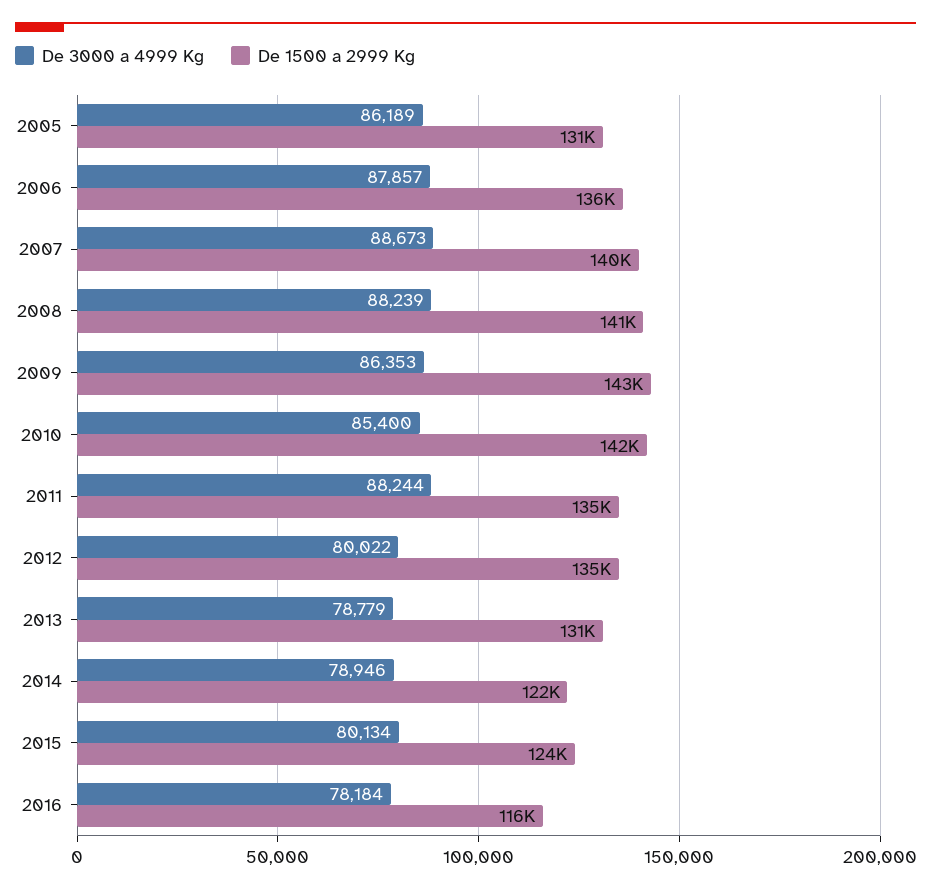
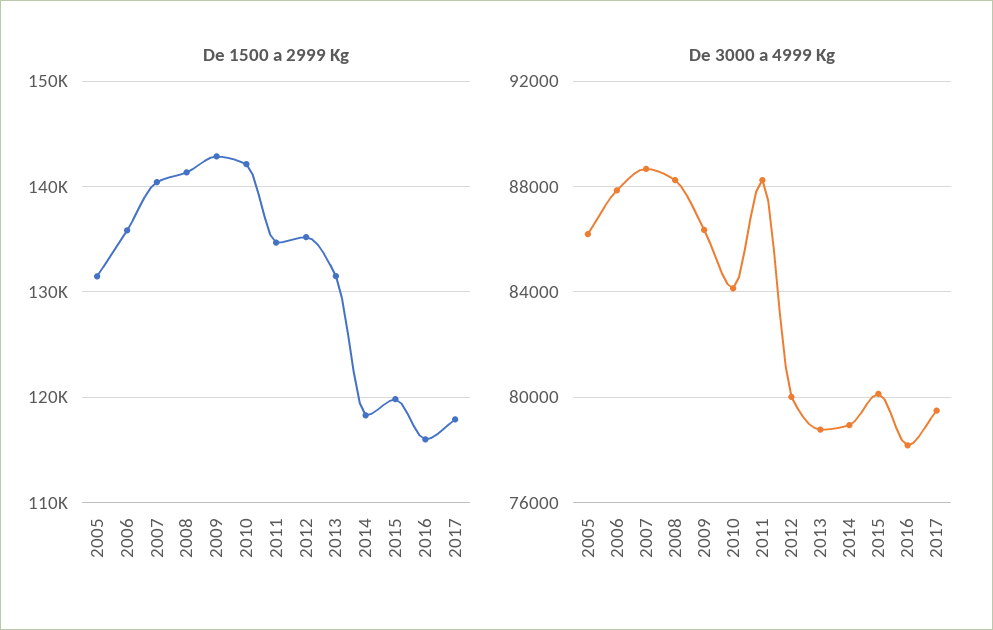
De 3000 a 4999 Kg, 2010: 85400 -> 84000
De 1500 a 2999 Kg, 2014: 122000 -> 118000
De 1500 a 2999 Kg, 2015: 124000 -> 120000
De 1500 a 2999 Kg, 2017: none -> 118000
De 3000 a 4999 Kg, 2017: none -> 79500

